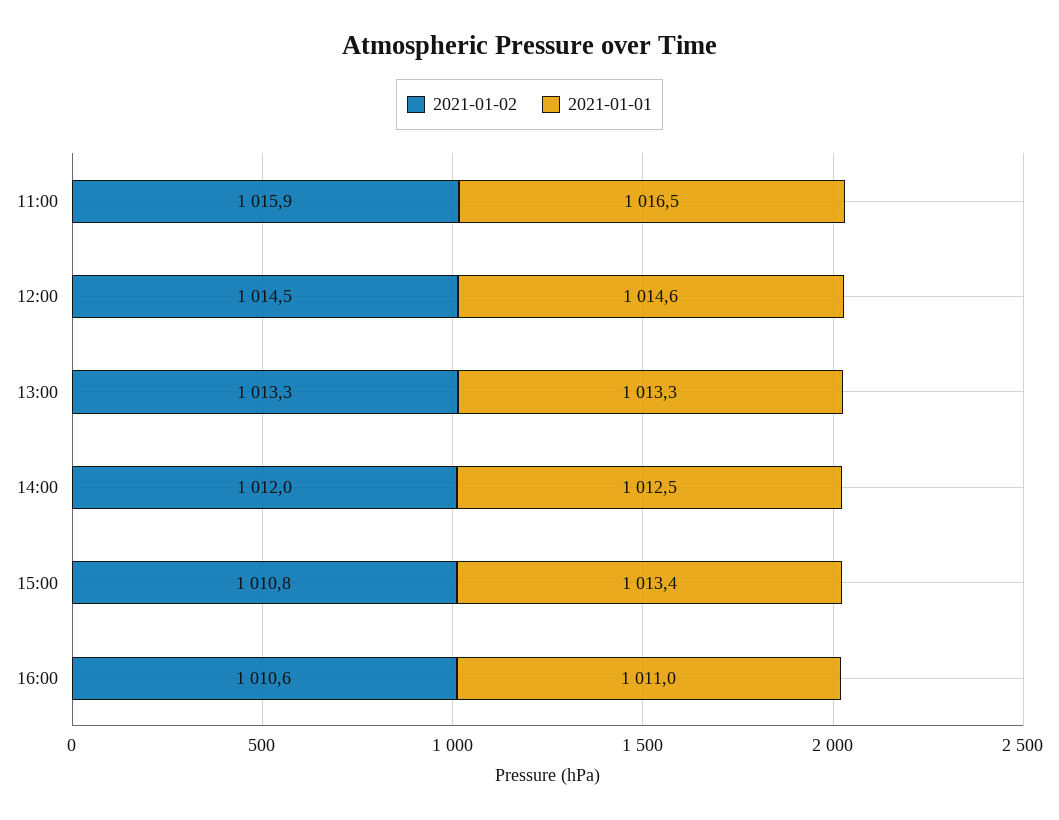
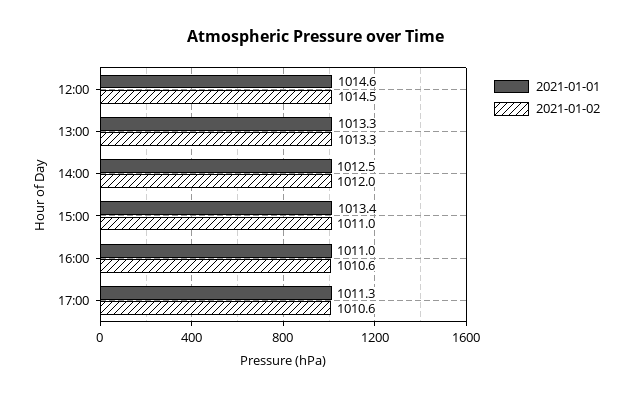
2021-01-02, 11:00: 1015.9 -> none
2021-01-01, 11:00: 1016.5 -> none
2021-01-02, 15:00: 1010.8 -> 1011
2021-01-01, 17:00: none -> 1011.3
2021-01-02, 17:00: none -> 1010.6

